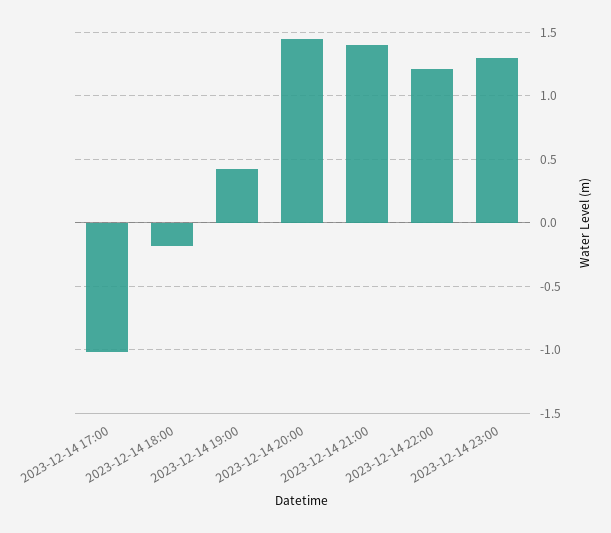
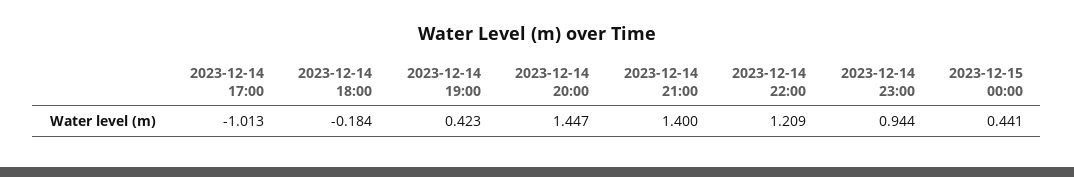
2023-12-14 23:00: 1.3 -> 0.944
2023-12-15 00:00: none -> 0.441

